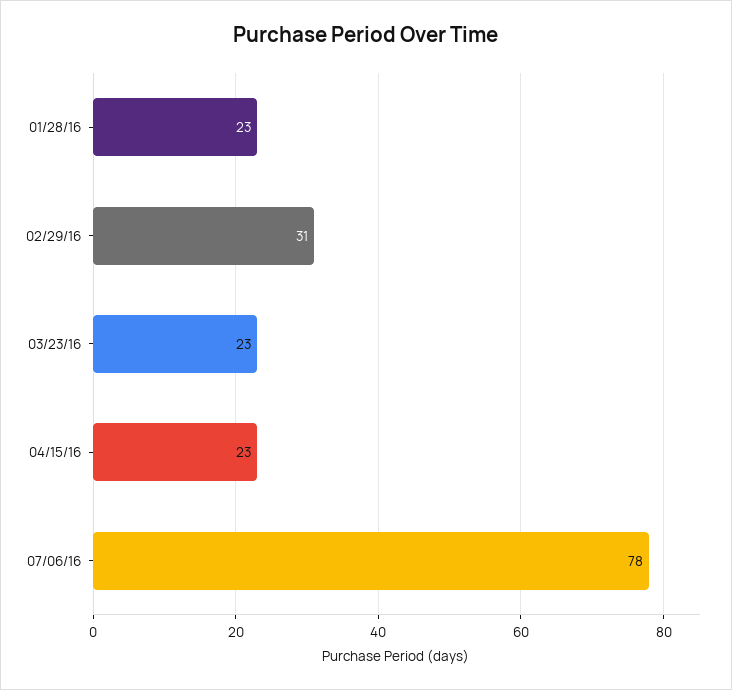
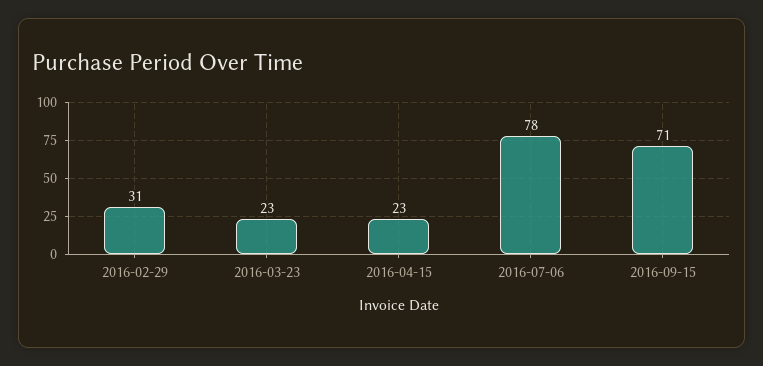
01/28/16: 23 -> none
2016-09-15: none -> 71

